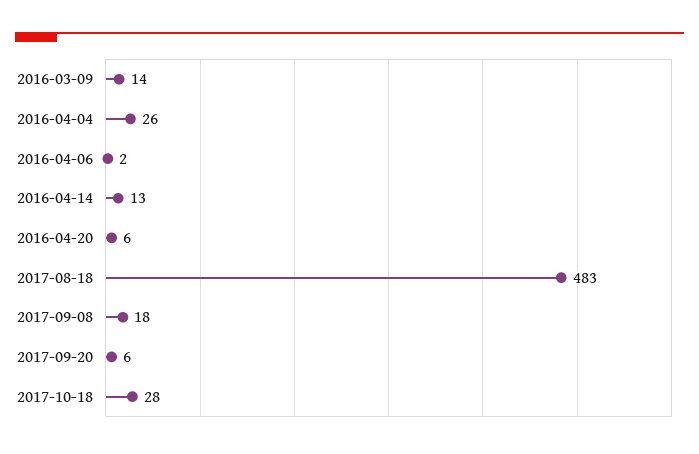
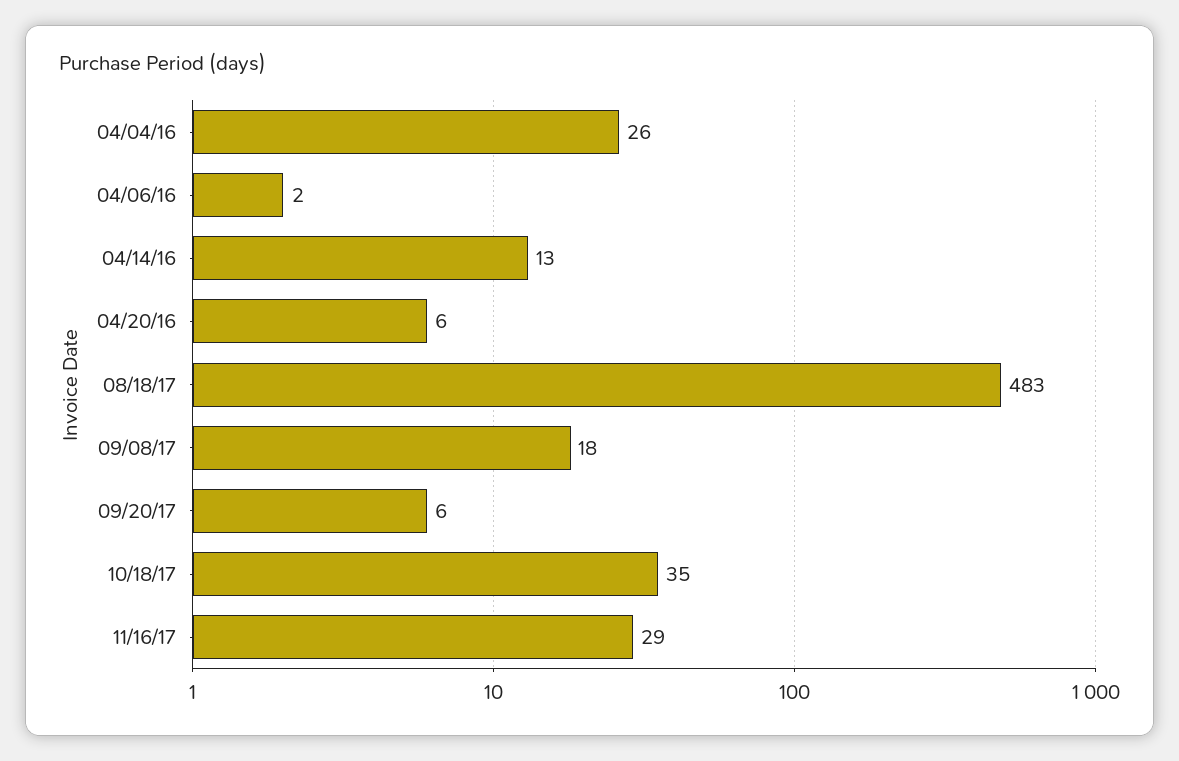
2016-03-09: 14 -> none
2017-10-18: 28 -> 35
11/16/17: none -> 29

